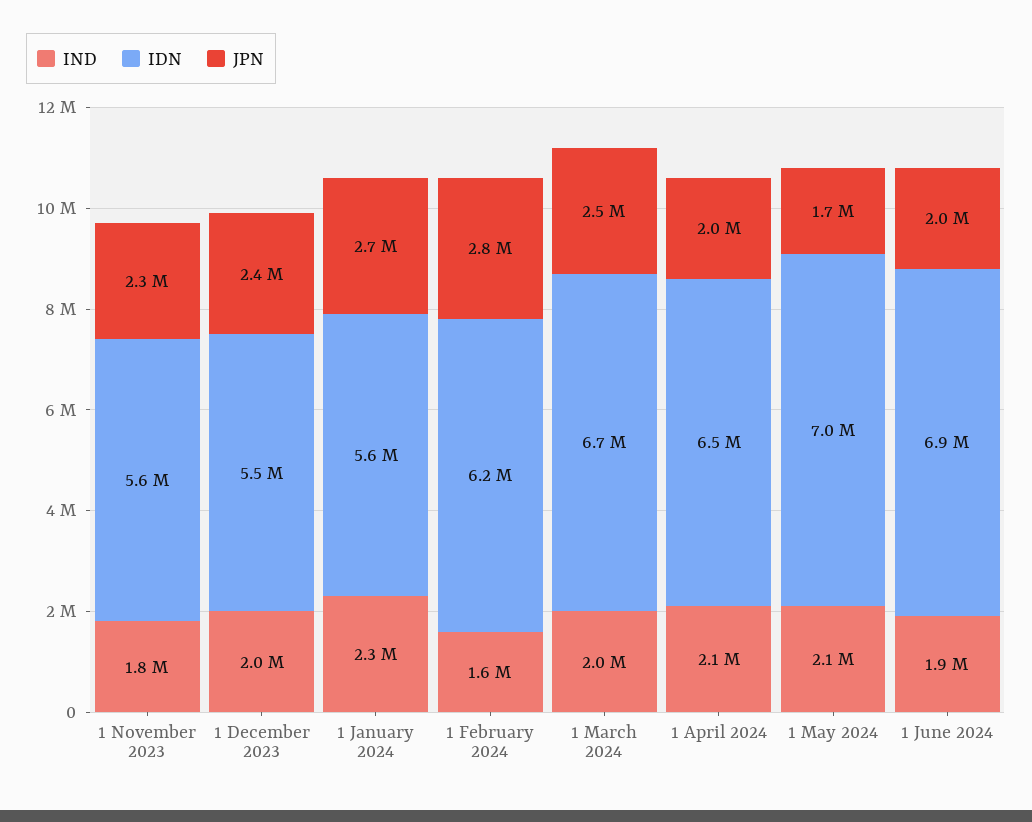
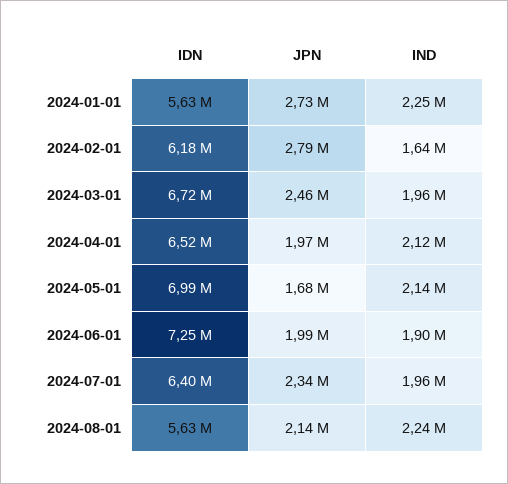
IND, 1 November 2023: 1800000 -> none
IDN, 1 November 2023: 5600000 -> none
JPN, 1 November 2023: 2300000 -> none
IND, 1 December 2023: 2000000 -> none
IDN, 1 December 2023: 5500000 -> none
JPN, 1 December 2023: 2400000 -> none
IDN, 1 June 2024: 6900000 -> 7250000
IDN, 2024-07-01: none -> 6400000
JPN, 2024-07-01: none -> 2340000
IND, 2024-07-01: none -> 1960000
IDN, 2024-08-01: none -> 5630000
JPN, 2024-08-01: none -> 2140000
IND, 2024-08-01: none -> 2240000

